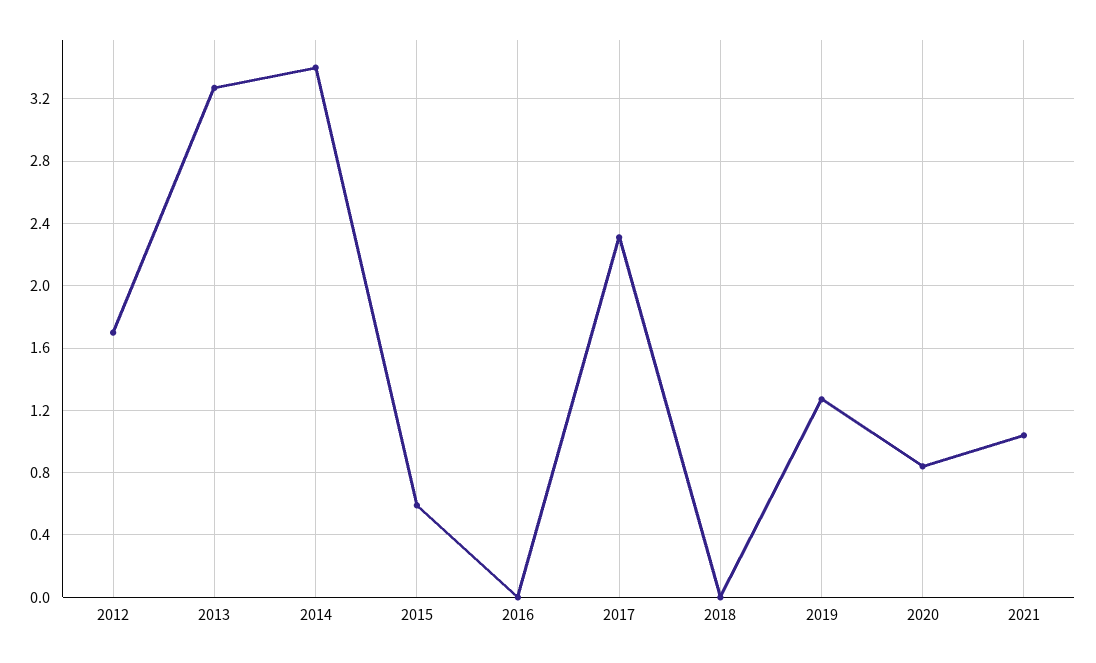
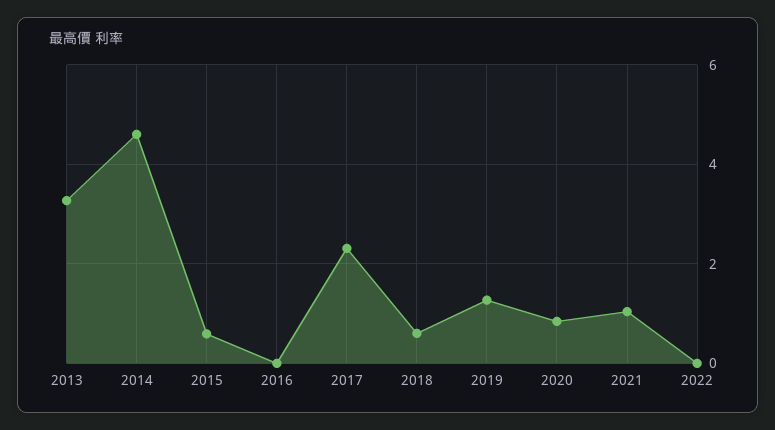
2012: 1.7 -> none
2014: 3.4 -> 4.6
2018: 0 -> 0.6
2022: none -> 0

